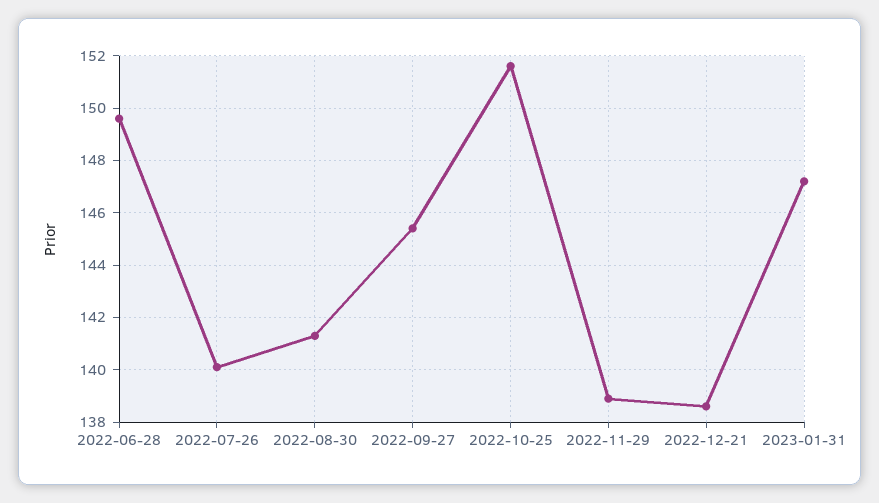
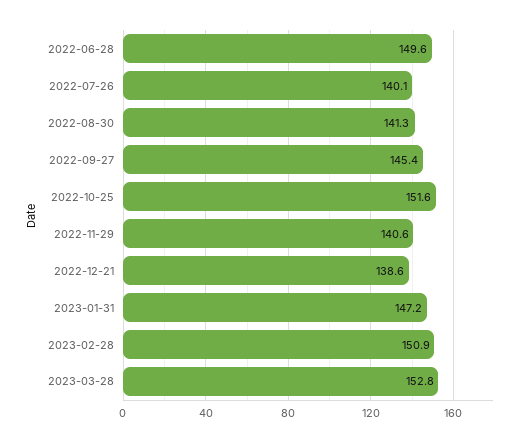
2022-11-29: 139 -> 140.6
2023-02-28: none -> 150.9
2023-03-28: none -> 152.8

